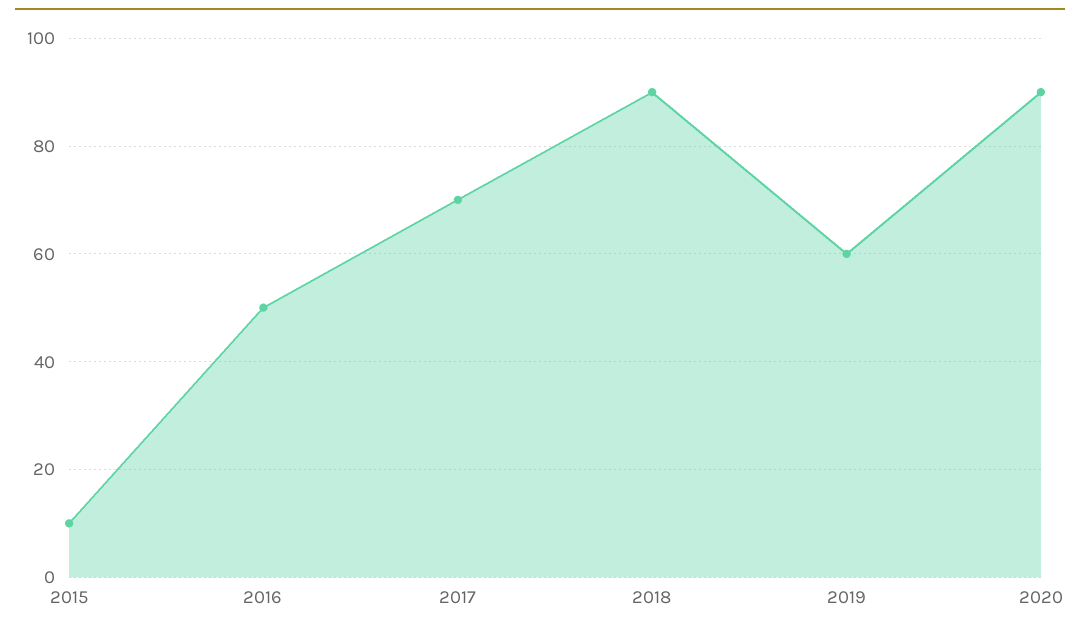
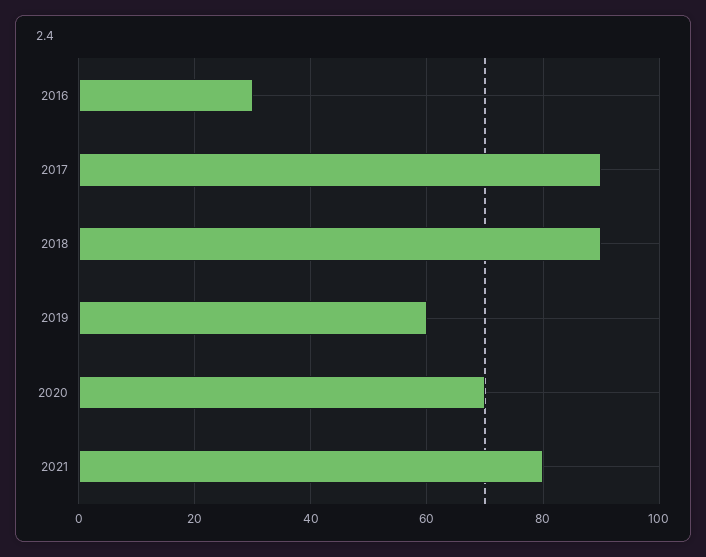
2015: 10 -> none
2016: 50 -> 30
2017: 70 -> 90
2020: 90 -> 70
2021: none -> 80

